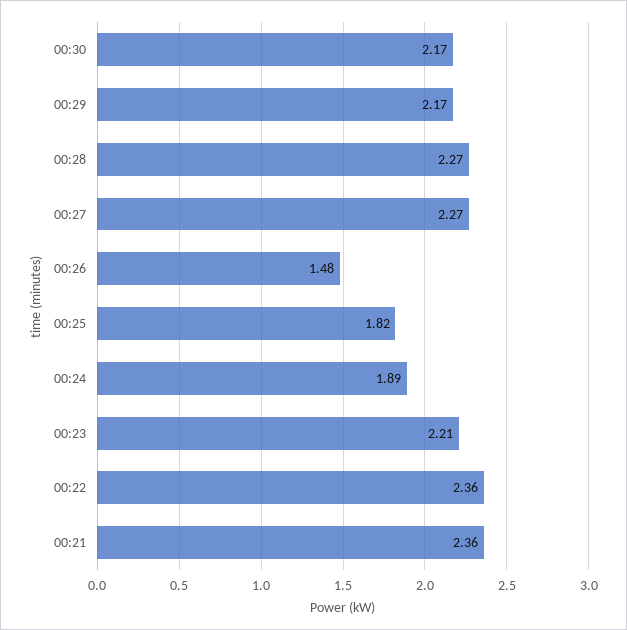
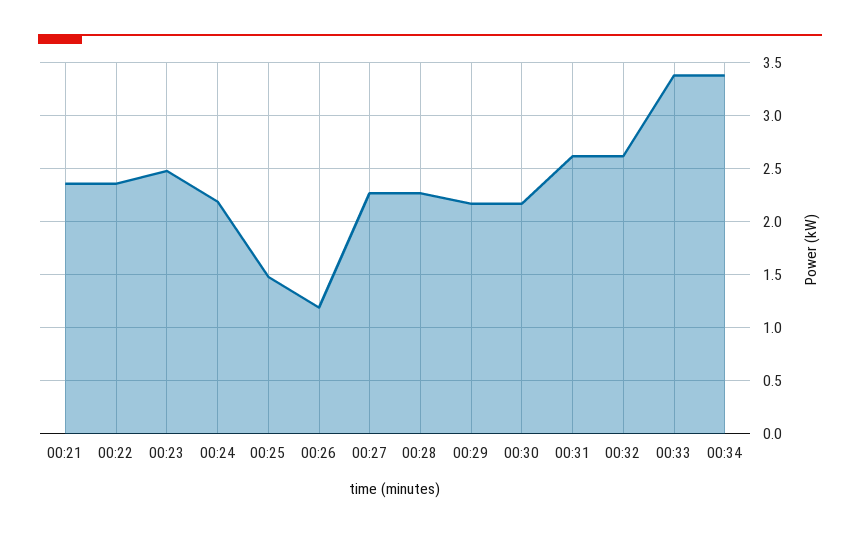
00:26: 1.48 -> 1.2
00:25: 1.82 -> 1.5
00:24: 1.89 -> 2.2
00:23: 2.21 -> 2.5
00:31: none -> 2.6
00:32: none -> 2.6
00:33: none -> 3.4
00:34: none -> 3.4

